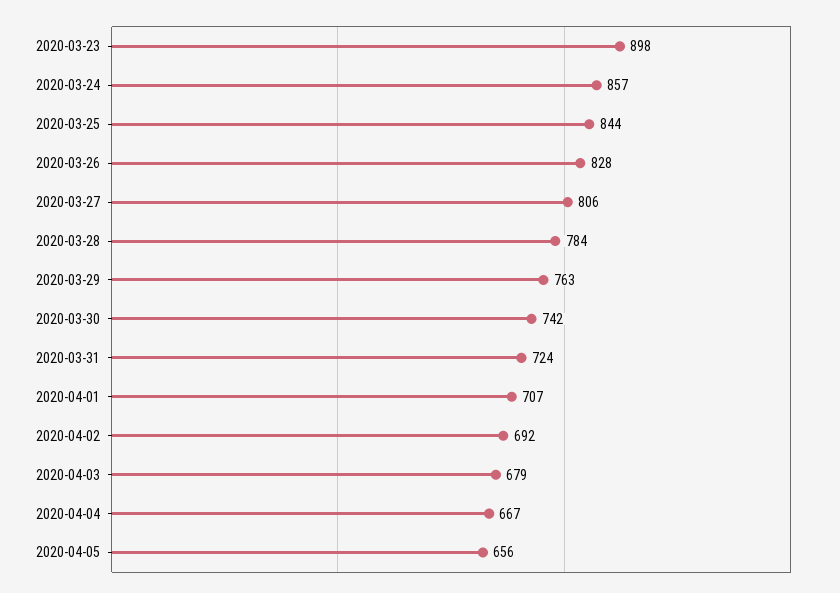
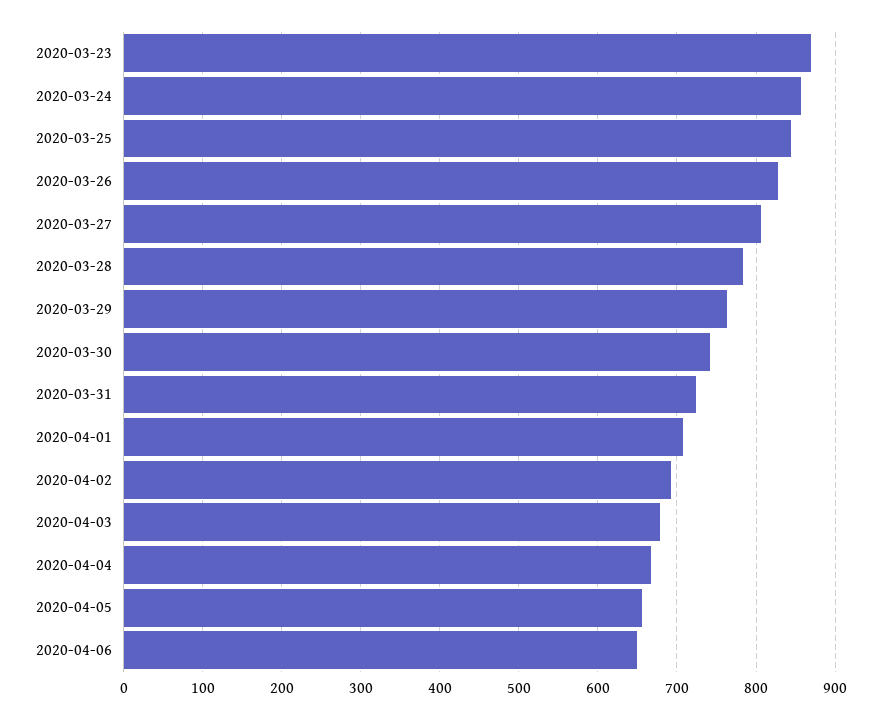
2020-03-23: 898 -> 870
2020-04-06: none -> 650

